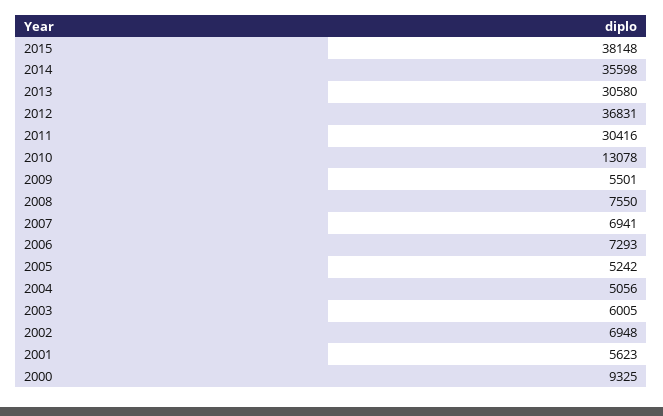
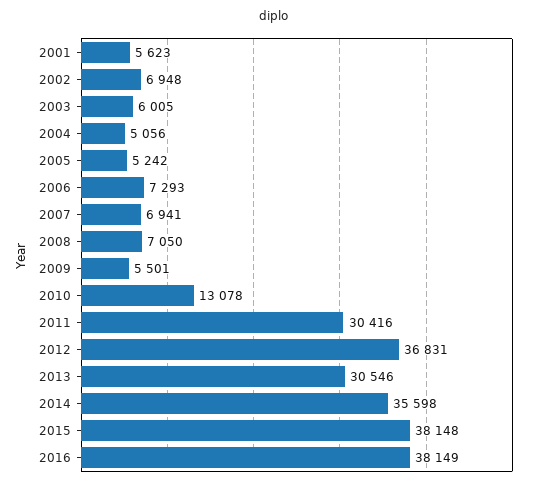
2013: 30580 -> 30546
2008: 7550 -> 7050
2000: 9325 -> none
2016: none -> 38149

